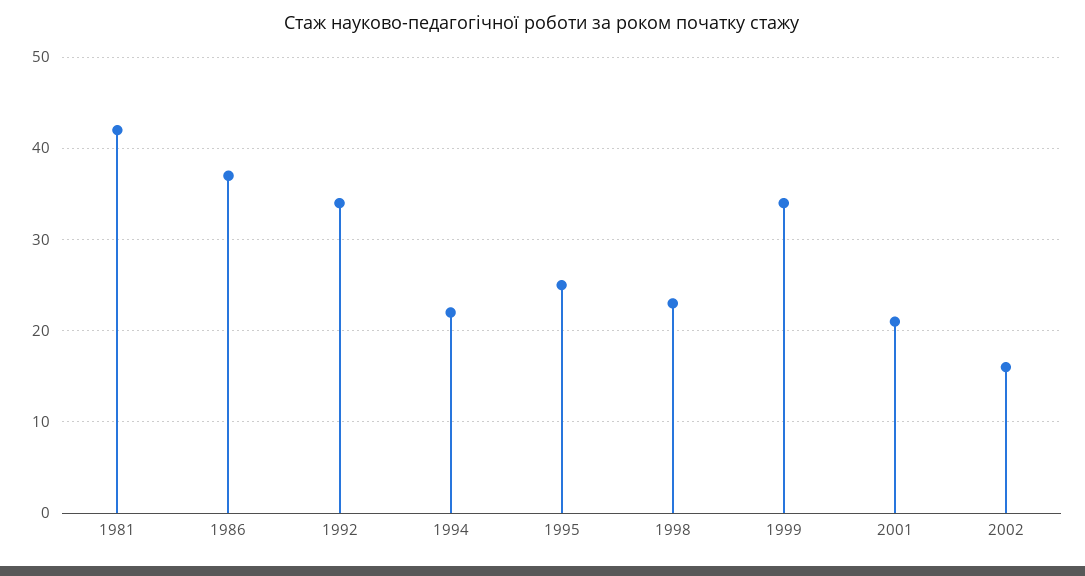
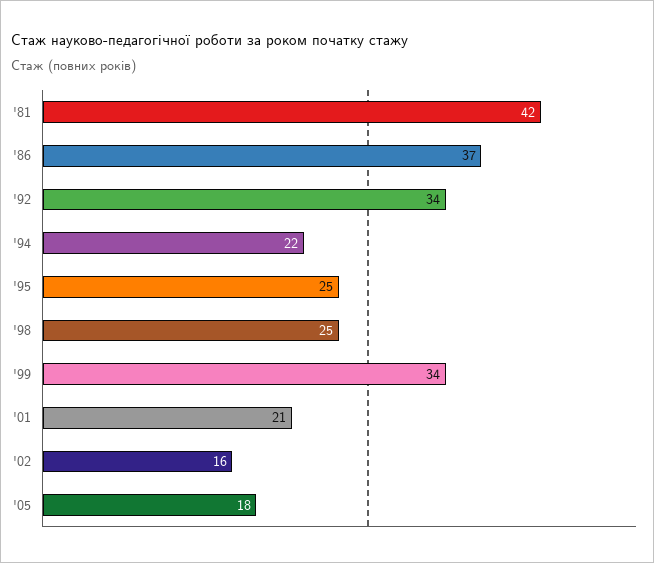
1998: 23 -> 25
'05: none -> 18

